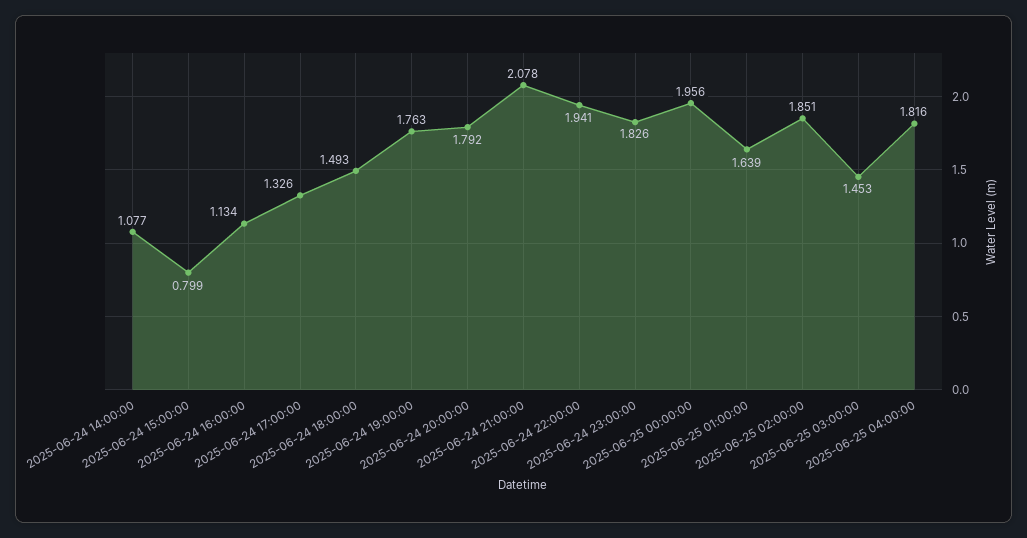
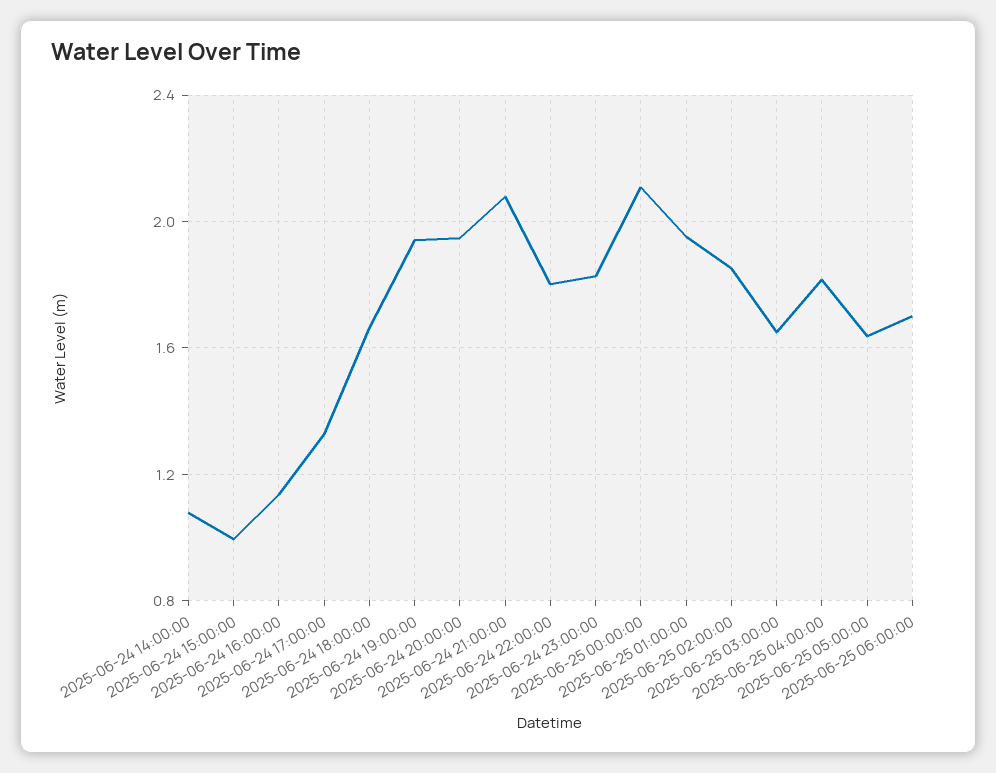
2025-06-24 15:00:00: 0.799 -> 1
2025-06-24 18:00:00: 1.493 -> 1.65
2025-06-24 19:00:00: 1.763 -> 1.95
2025-06-24 20:00:00: 1.792 -> 1.95
2025-06-24 22:00:00: 1.941 -> 1.8
2025-06-25 00:00:00: 1.956 -> 2.1
2025-06-25 01:00:00: 1.639 -> 1.95
2025-06-25 03:00:00: 1.453 -> 1.65
2025-06-25 05:00:00: none -> 1.65
2025-06-25 06:00:00: none -> 1.7

